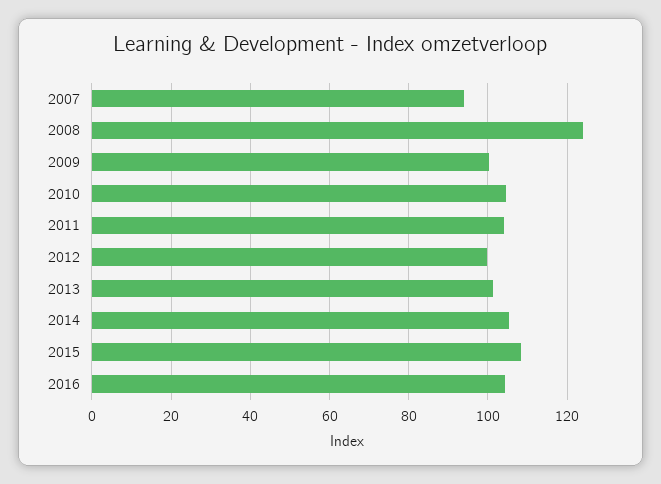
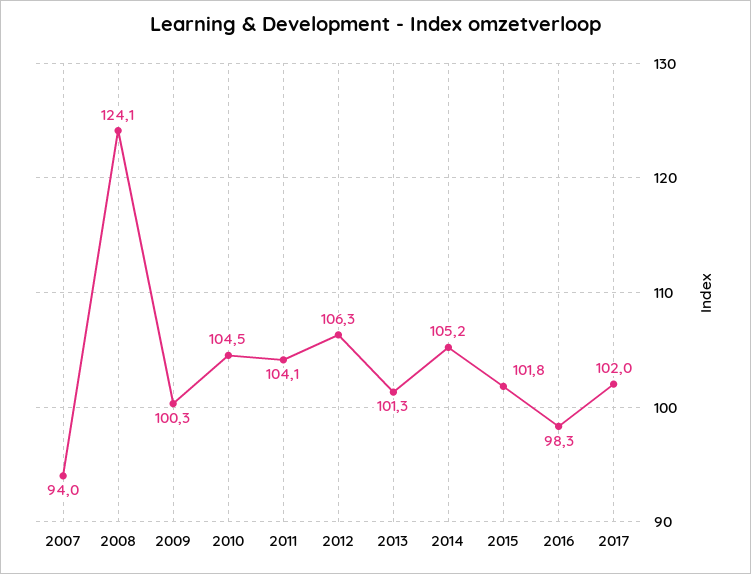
2012: 100 -> 106.3
2015: 108 -> 101.8
2016: 104 -> 98.3
2017: none -> 102

